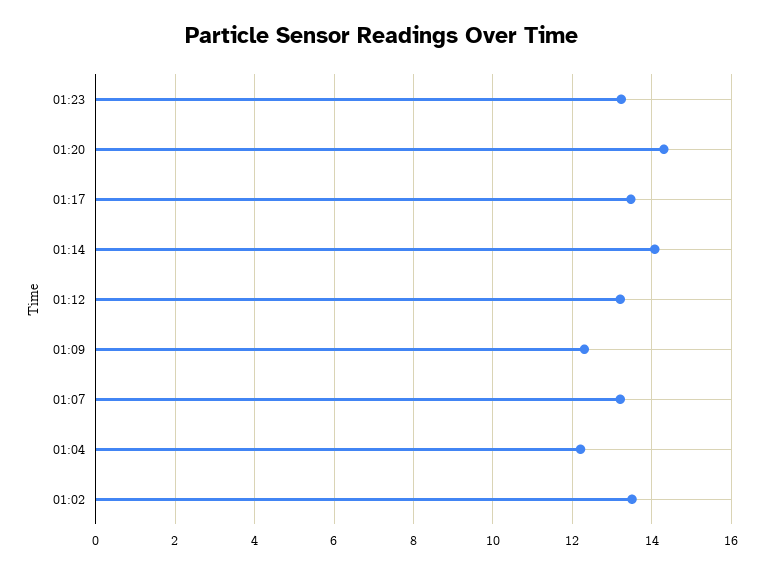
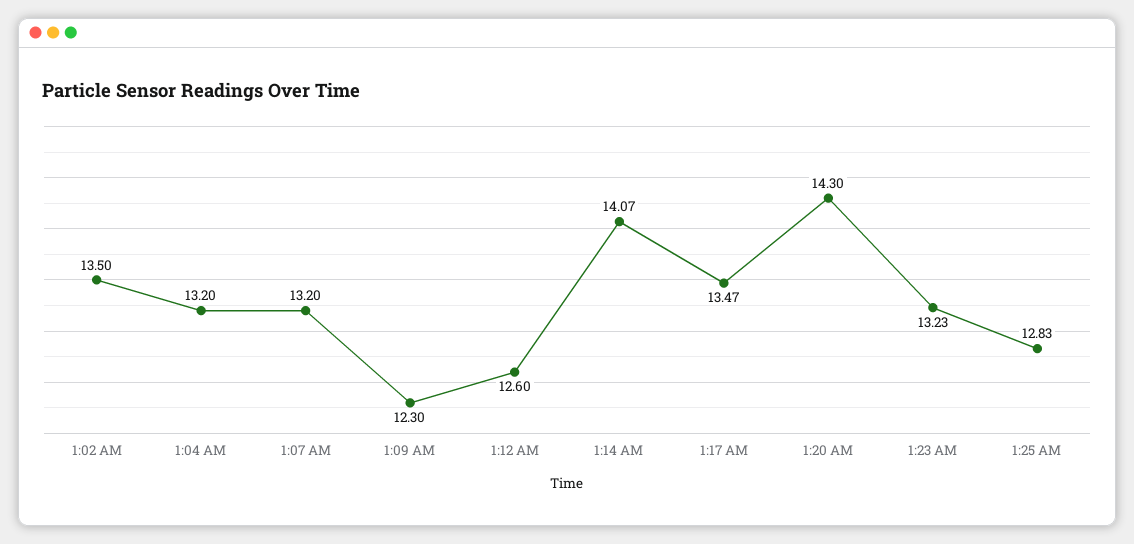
01:12: 13.2 -> 12.6
01:04: 12.2 -> 13.2
1:25 AM: none -> 12.83

